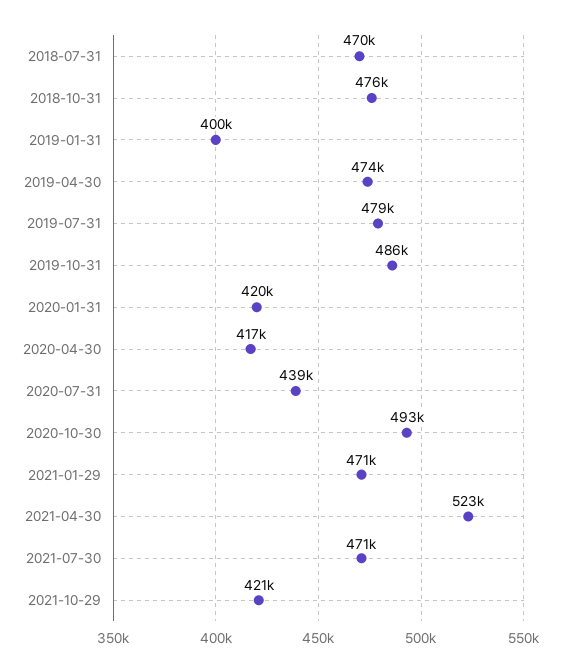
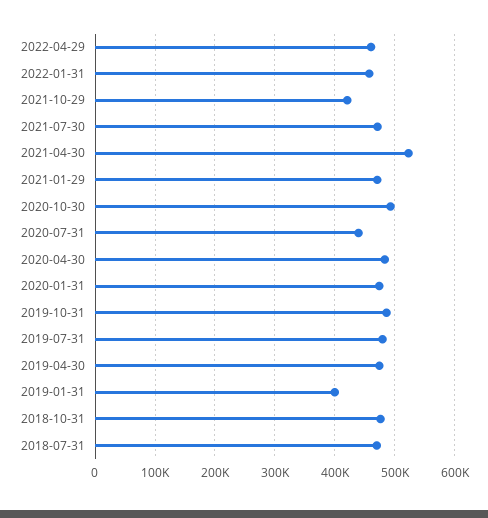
2020-01-31: 420000 -> 480000
2020-04-30: 417000 -> 480000
2022-04-29: none -> 460000
2022-01-31: none -> 460000

